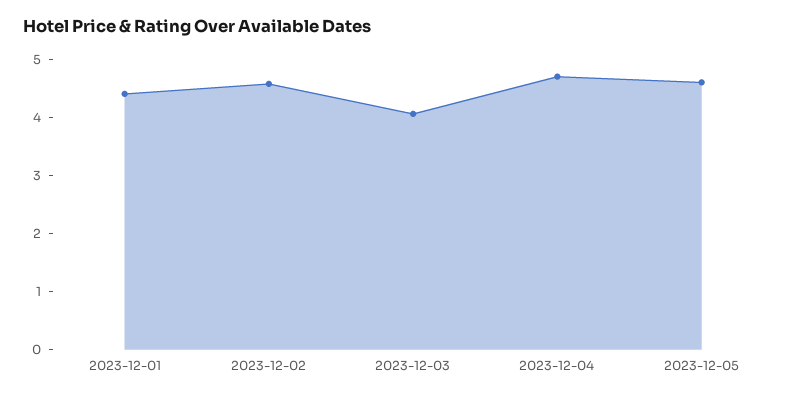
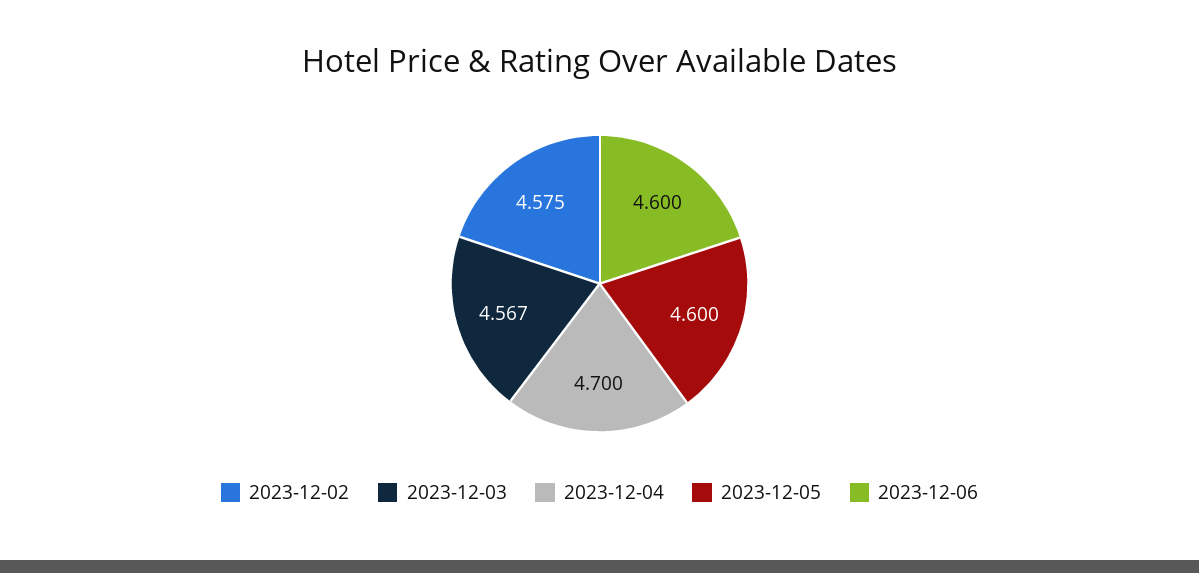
2023-12-01: 4.4 -> none
2023-12-03: 4 -> 4.567
2023-12-06: none -> 4.6

